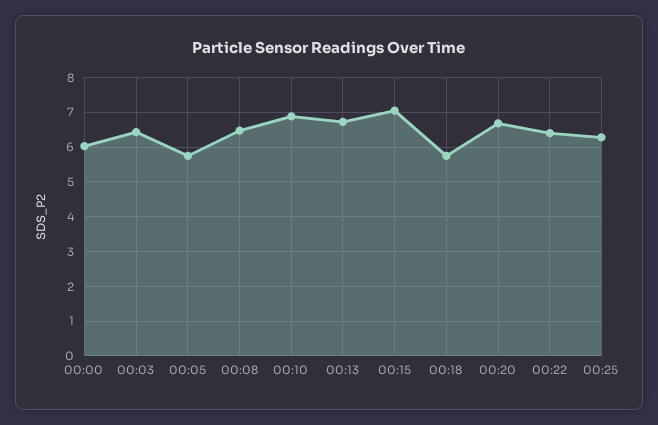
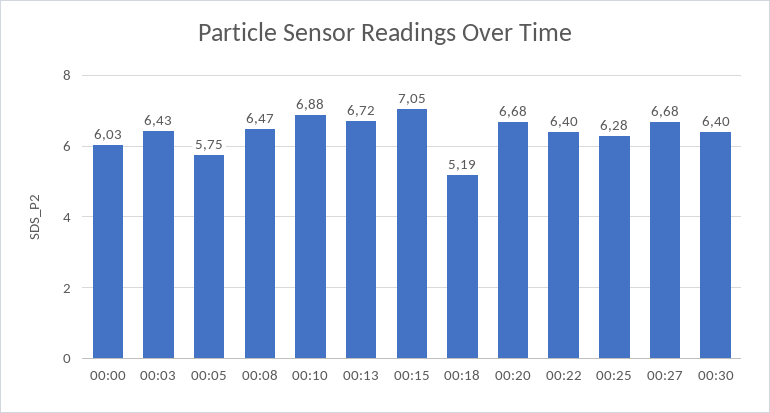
00:18: 5.8 -> 5.19
00:27: none -> 6.68
00:30: none -> 6.4

